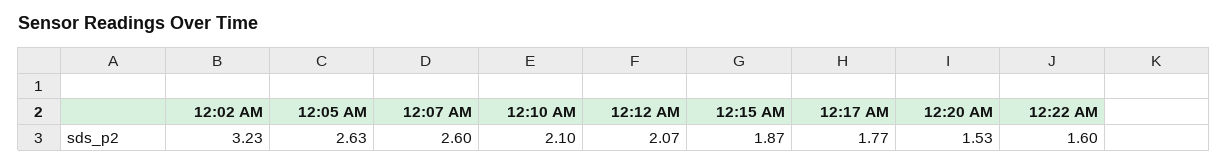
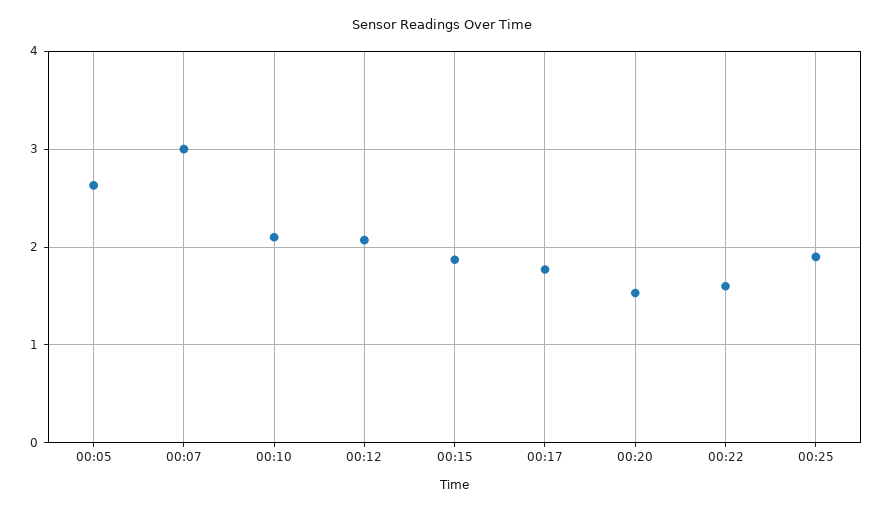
12:02 AM: 3.23 -> none
12:07 AM: 2.6 -> 3
00:25: none -> 1.9

